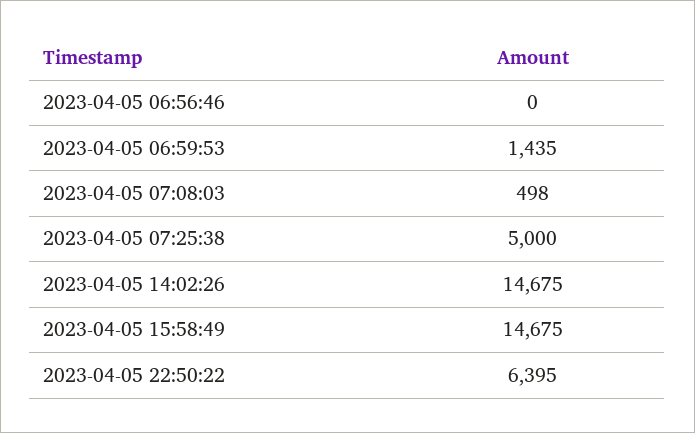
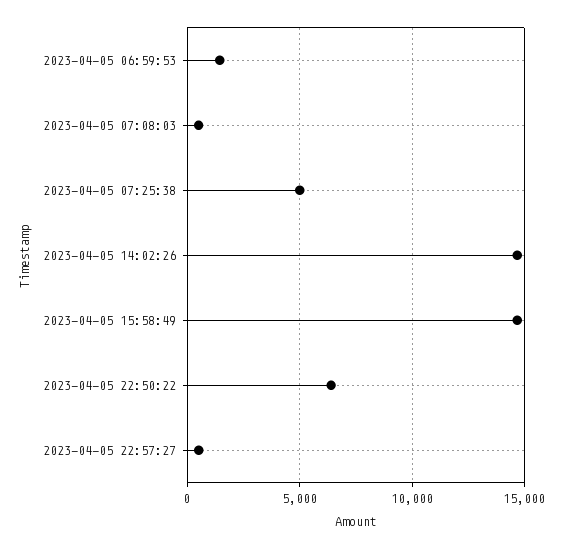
2023-04-05 06:56:46: 0 -> none
2023-04-05 22:57:27: none -> 500

